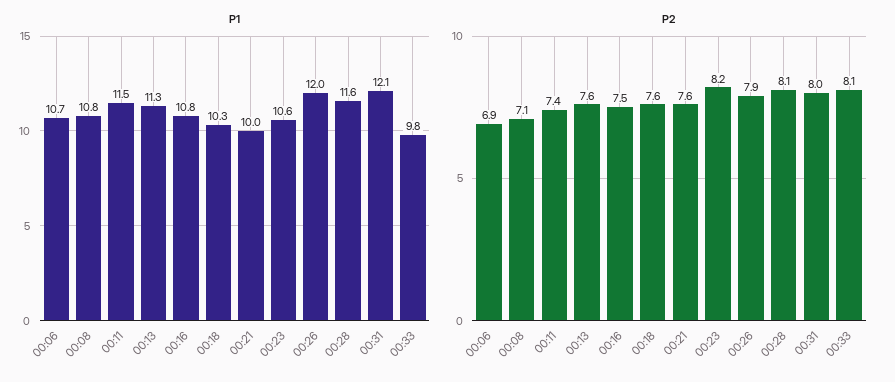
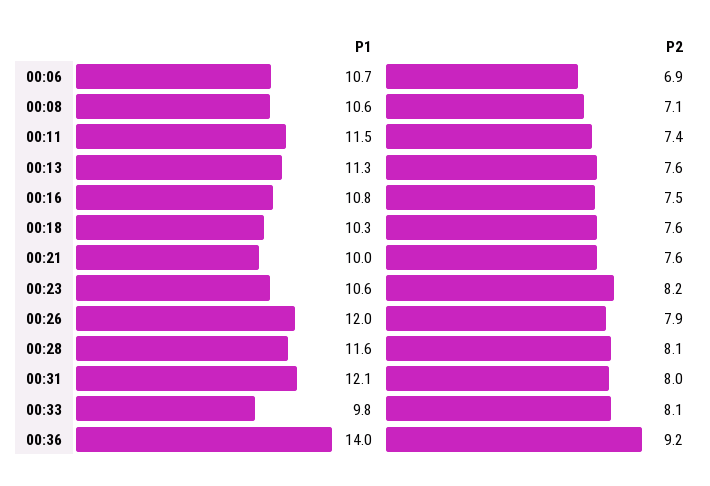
P1, 00:08: 10.8 -> 10.6
P1, 00:36: none -> 14
P2, 00:36: none -> 9.2

